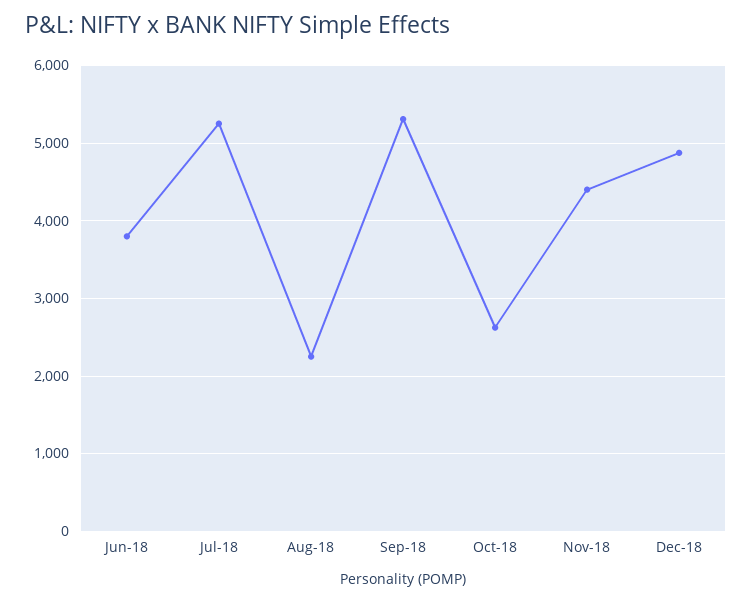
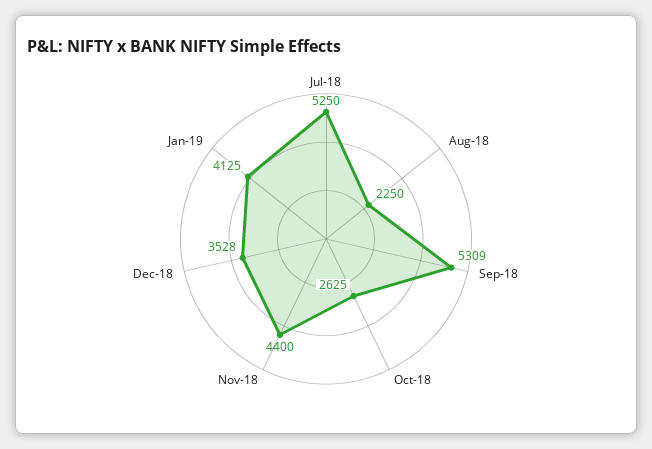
Jun-18: 3800 -> none
Dec-18: 4900 -> 3528
Jan-19: none -> 4125

